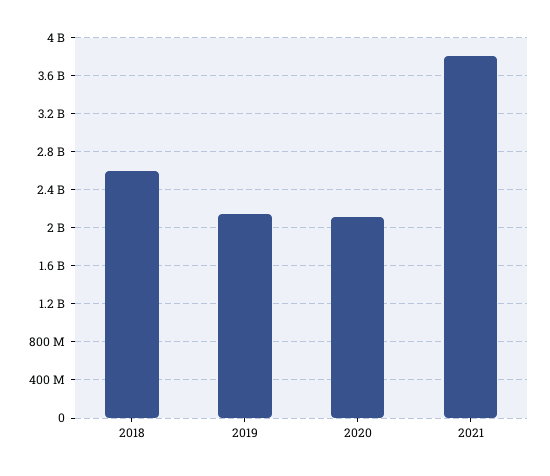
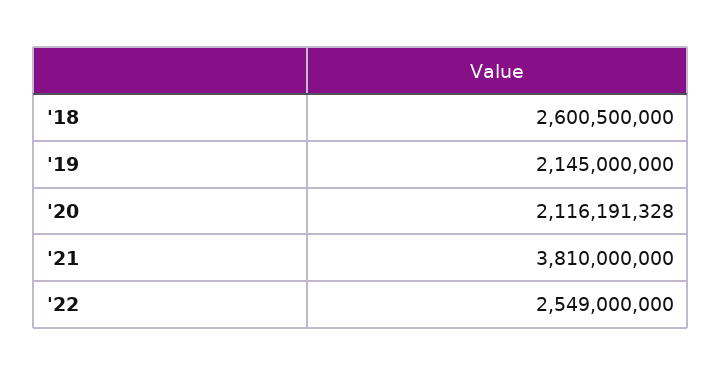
'22: none -> 2549000000

